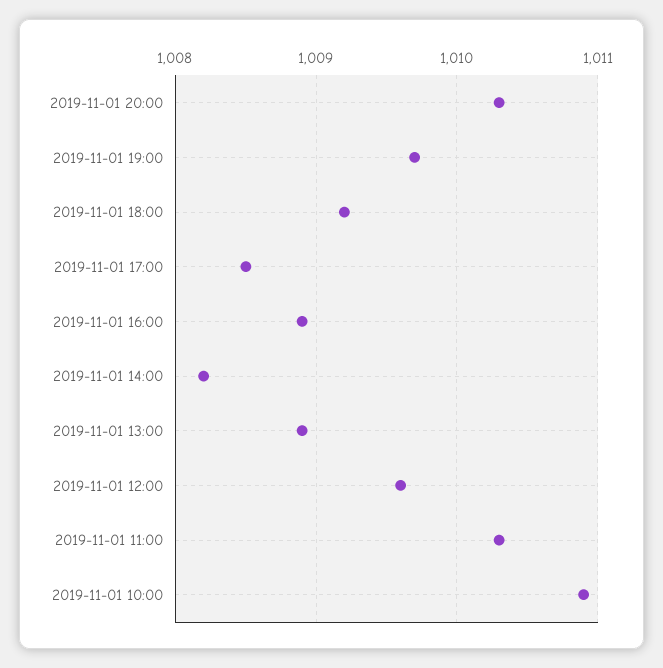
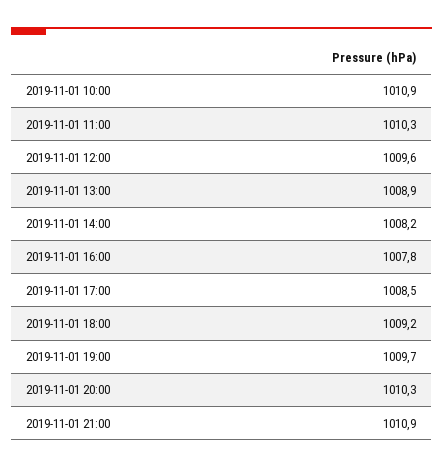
2019-11-01 16:00: 1008.9 -> 1007.8
2019-11-01 21:00: none -> 1010.9

